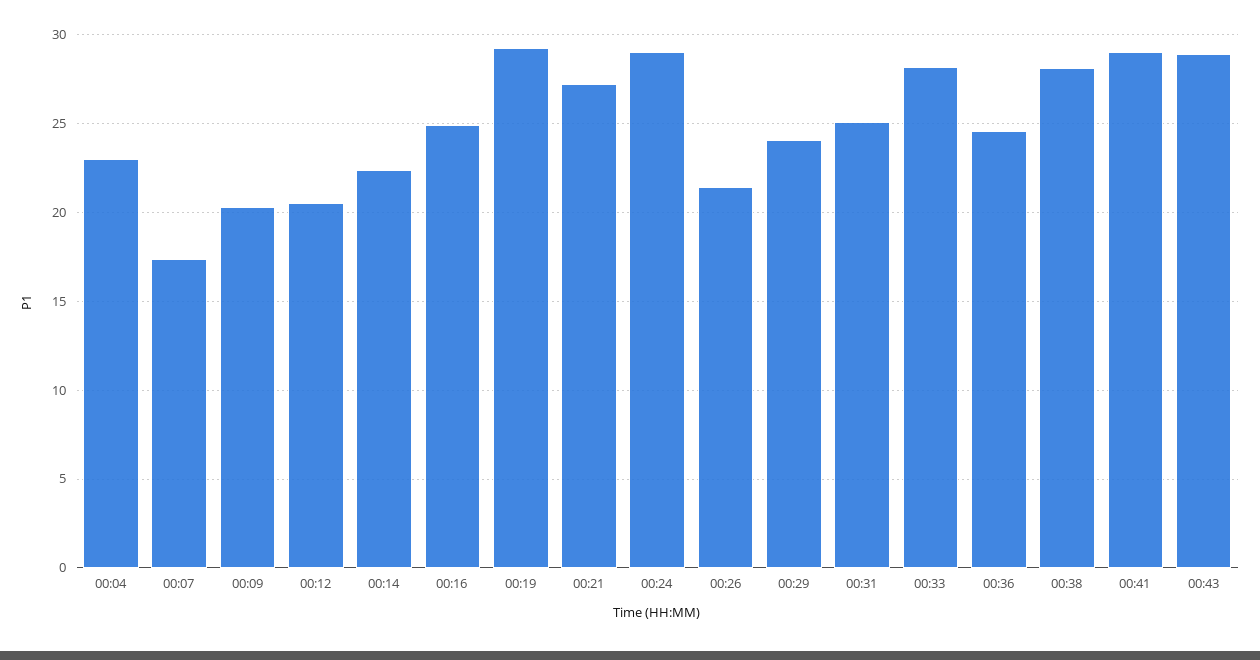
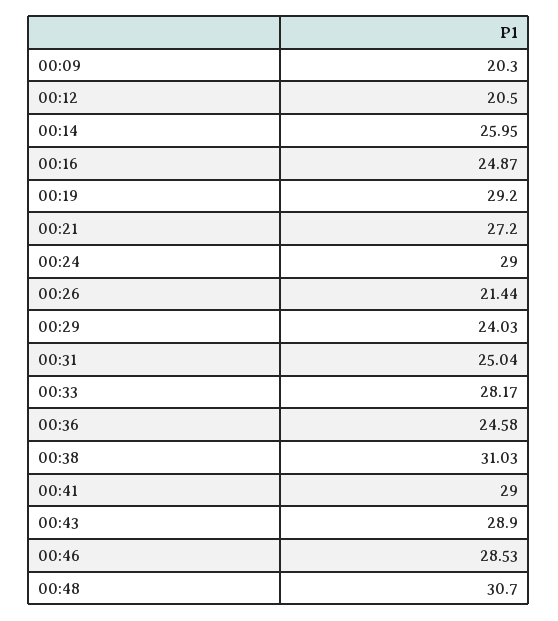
00:04: 23 -> none
00:07: 17.5 -> none
00:14: 22.5 -> 25.95
00:38: 28 -> 31.03
00:46: none -> 28.53
00:48: none -> 30.7

